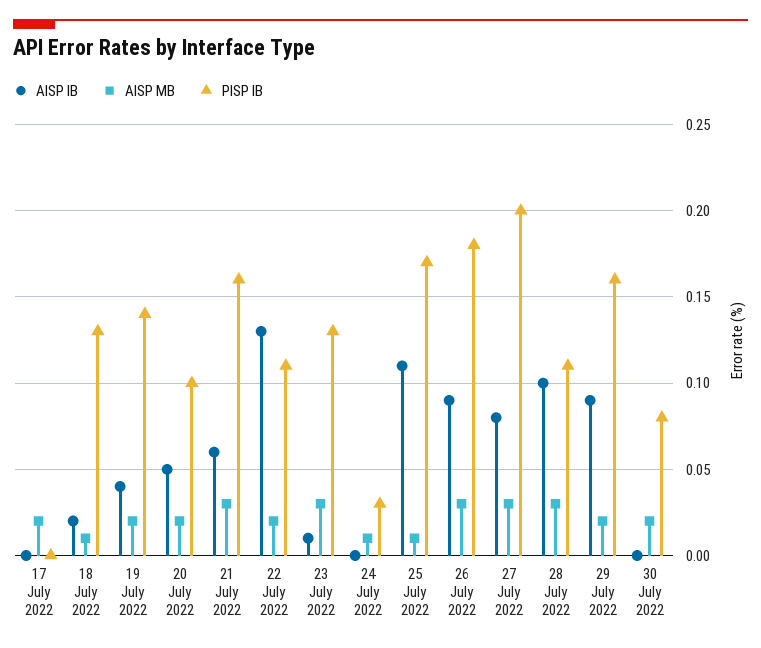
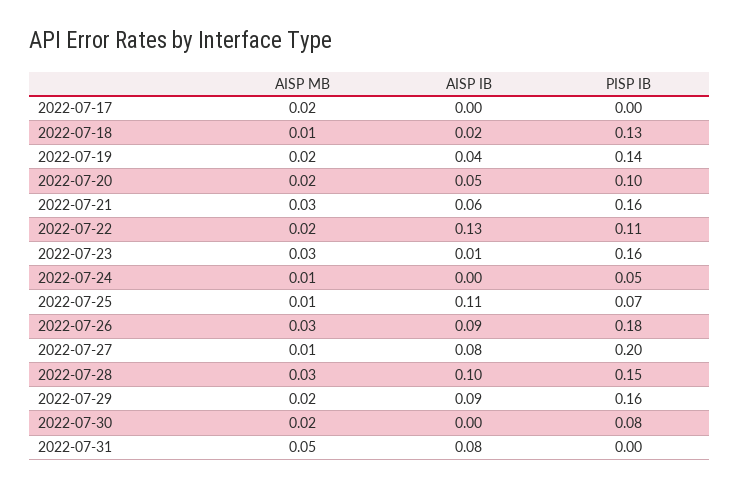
PISP IB, 23 July 2022: 0.13 -> 0.16
PISP IB, 24 July 2022: 0.03 -> 0.05
PISP IB, 25 July 2022: 0.17 -> 0.07
AISP MB, 27 July 2022: 0.03 -> 0.01
PISP IB, 28 July 2022: 0.11 -> 0.15
AISP MB, 2022-07-31: none -> 0.05
AISP IB, 2022-07-31: none -> 0.08
PISP IB, 2022-07-31: none -> 0

